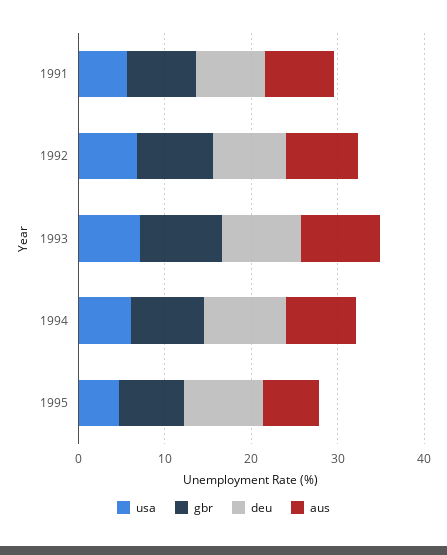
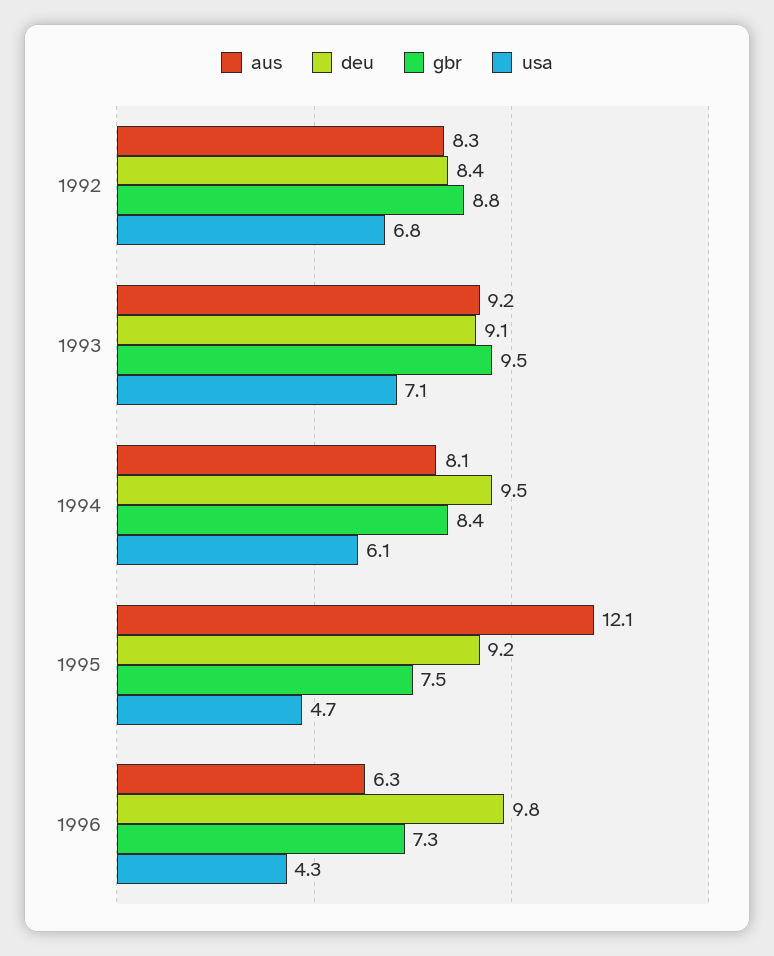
usa, 1991: 6 -> none
gbr, 1991: 8 -> none
deu, 1991: 8 -> none
aus, 1991: 8 -> none
aus, 1995: 6 -> 12.1
aus, 1996: none -> 6.3
deu, 1996: none -> 9.8
gbr, 1996: none -> 7.3
usa, 1996: none -> 4.3

